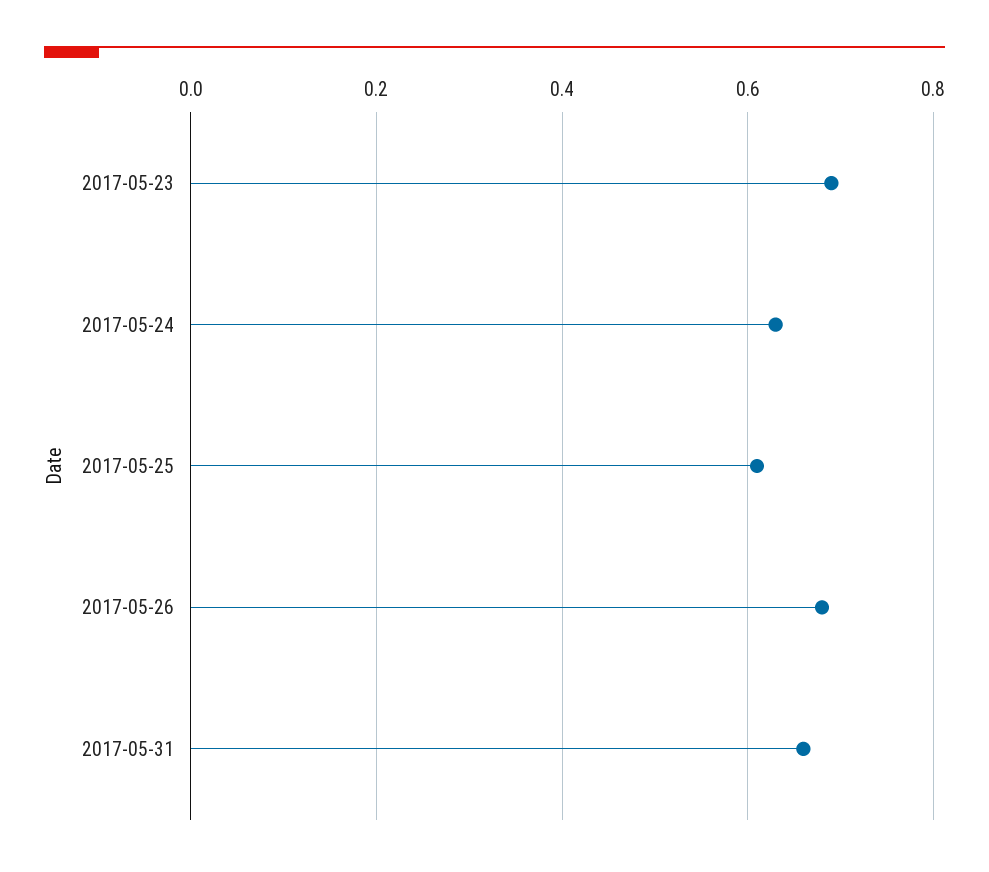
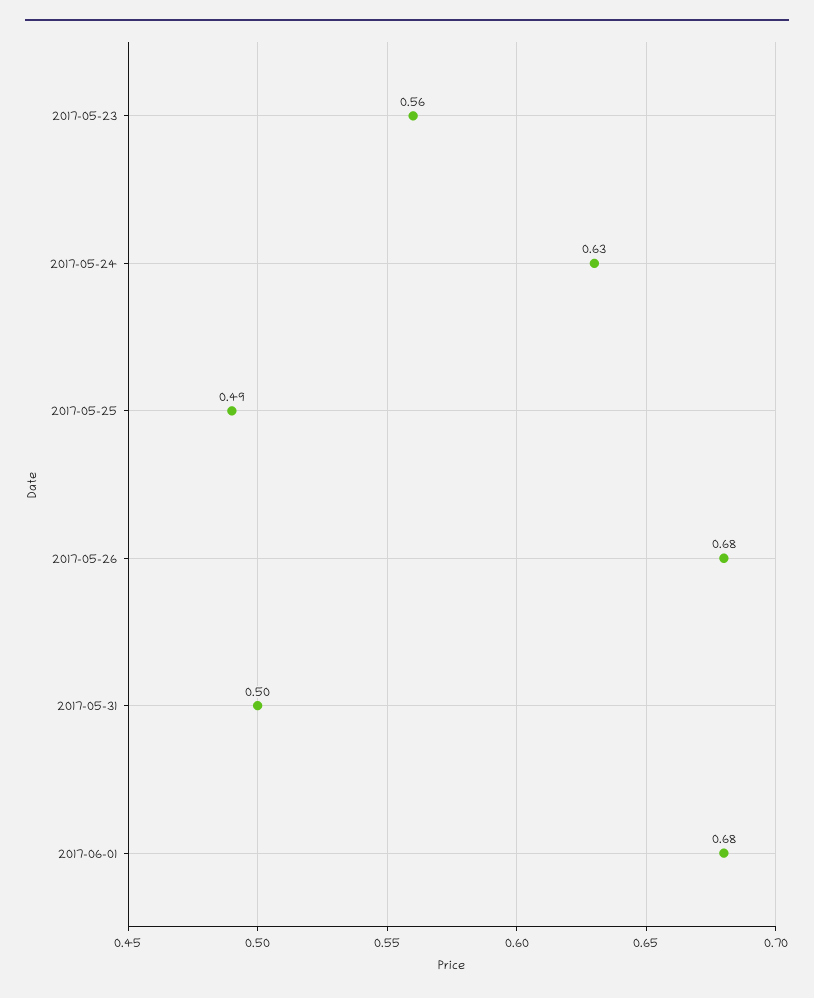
2017-05-23: 0.7 -> 0.56
2017-05-25: 0.6 -> 0.49
2017-05-31: 0.65 -> 0.5
2017-06-01: none -> 0.68

